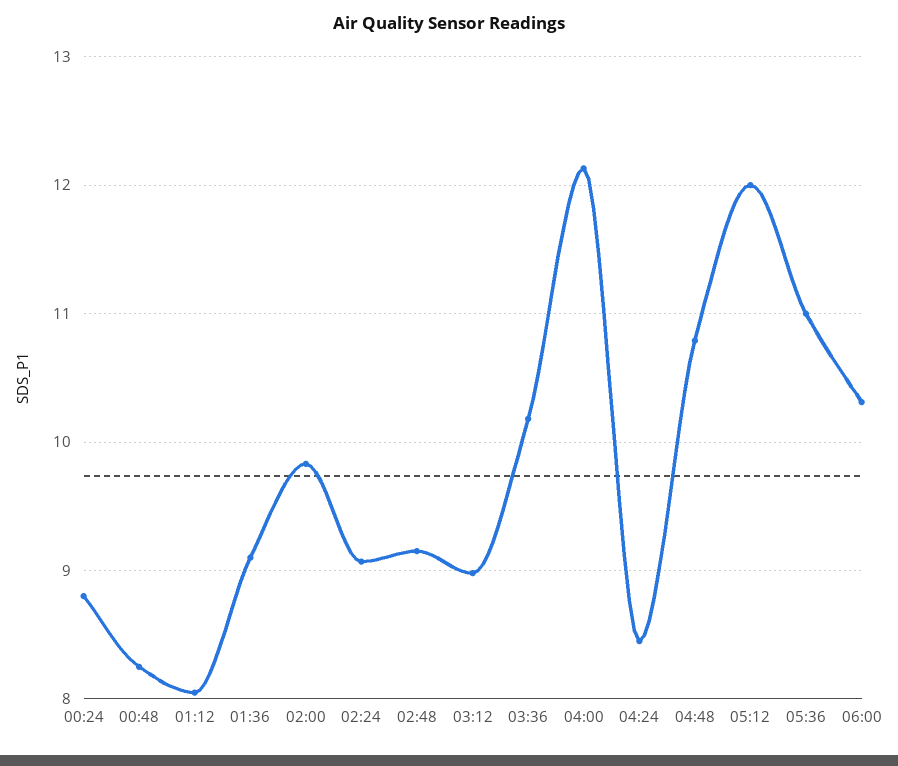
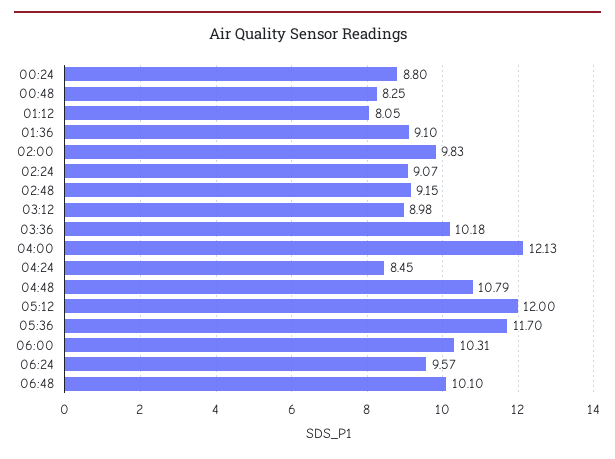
05:36: 11 -> 11.7
06:24: none -> 9.57
06:48: none -> 10.1

